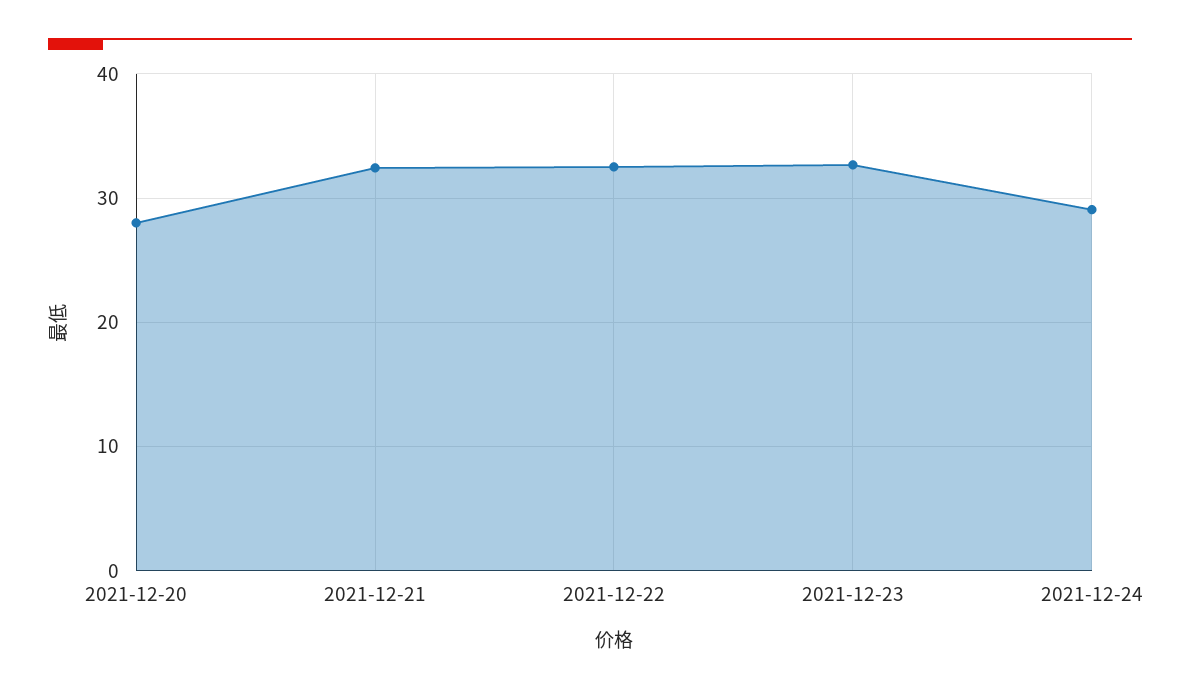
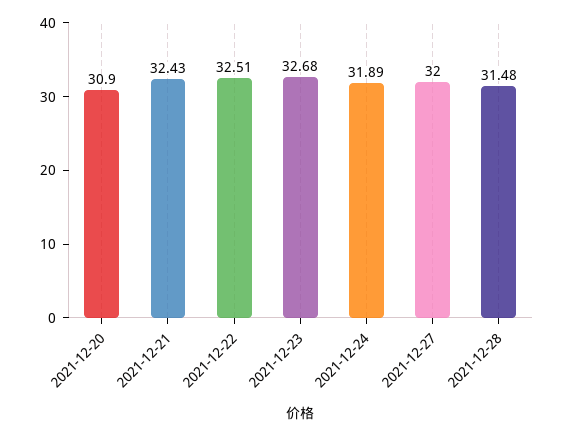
2021-12-20: 28 -> 30.9
2021-12-24: 29 -> 31.89
2021-12-27: none -> 32
2021-12-28: none -> 31.48

